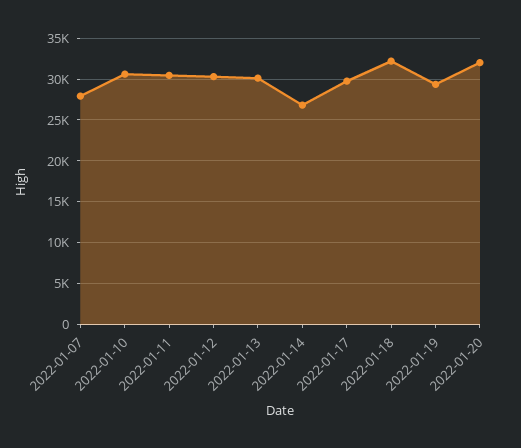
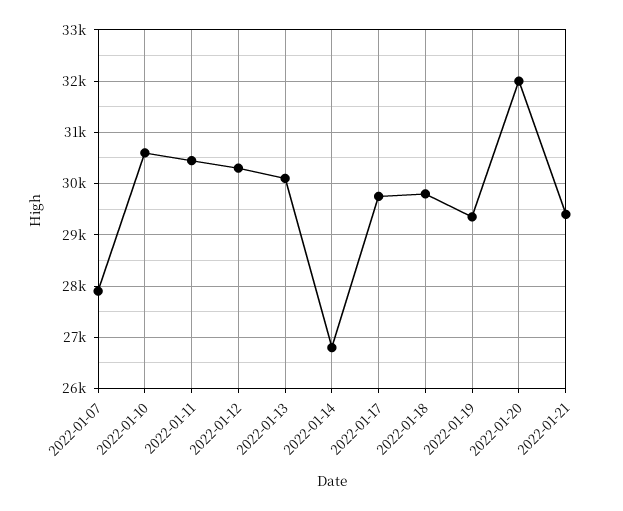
2022-01-18: 32000 -> 29800
2022-01-21: none -> 29400

